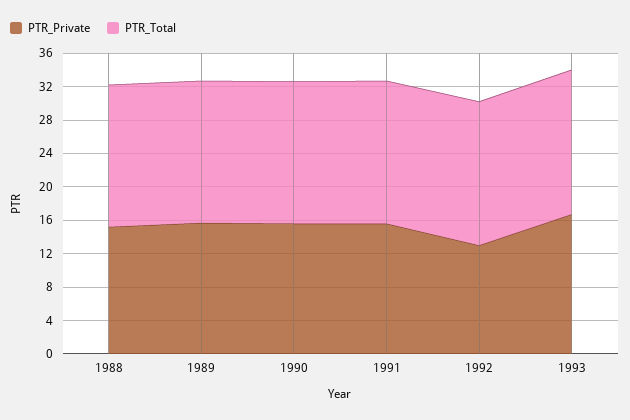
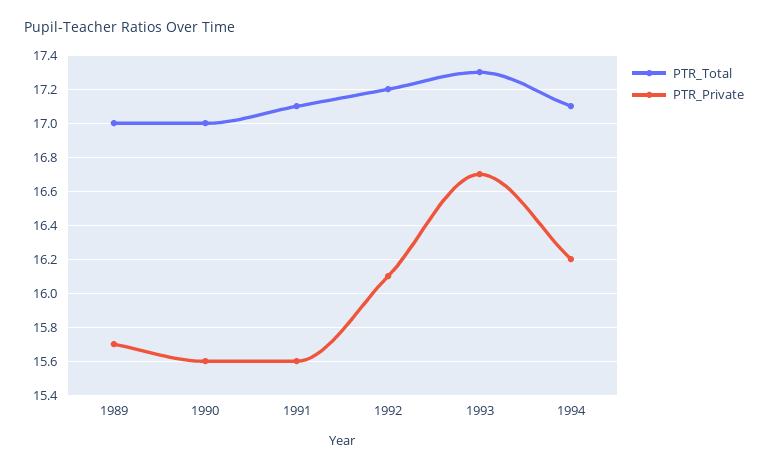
PTR_Private, 1988: 15 -> none
PTR_Total, 1988: 17 -> none
PTR_Private, 1992: 13 -> 16.1
PTR_Total, 1994: none -> 17.1
PTR_Private, 1994: none -> 16.2

